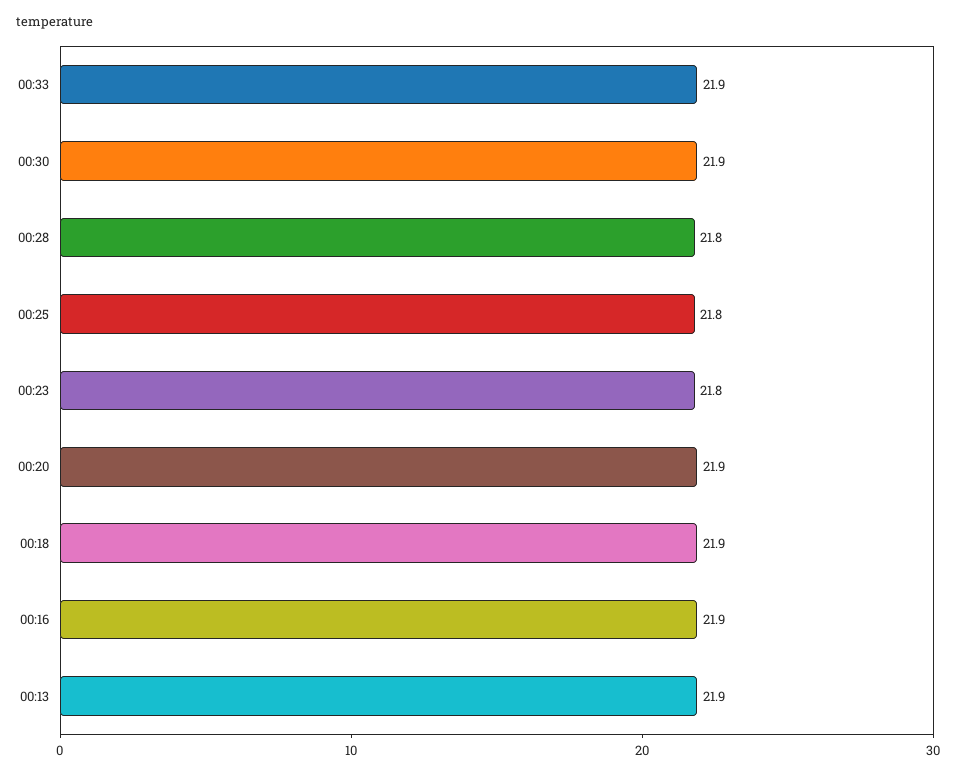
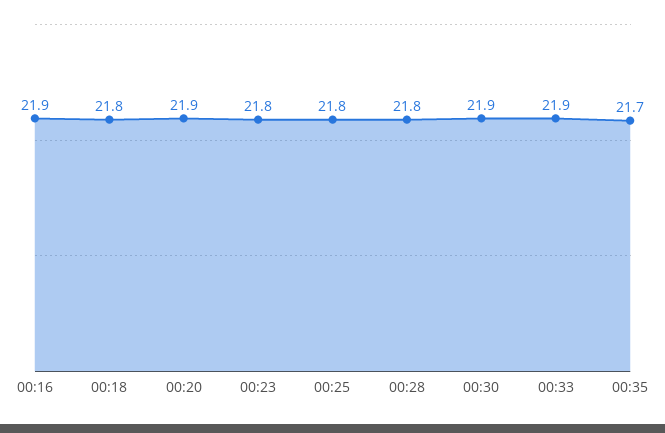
00:18: 21.9 -> 21.8
00:13: 21.9 -> none
00:35: none -> 21.7

